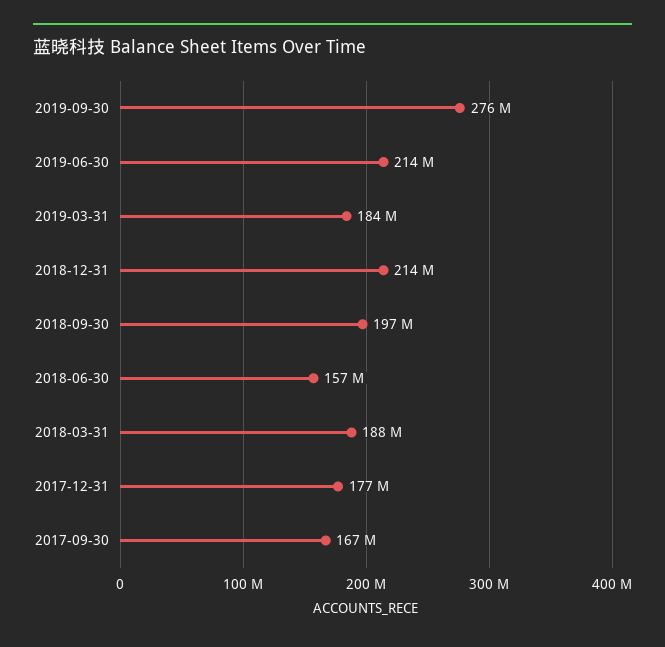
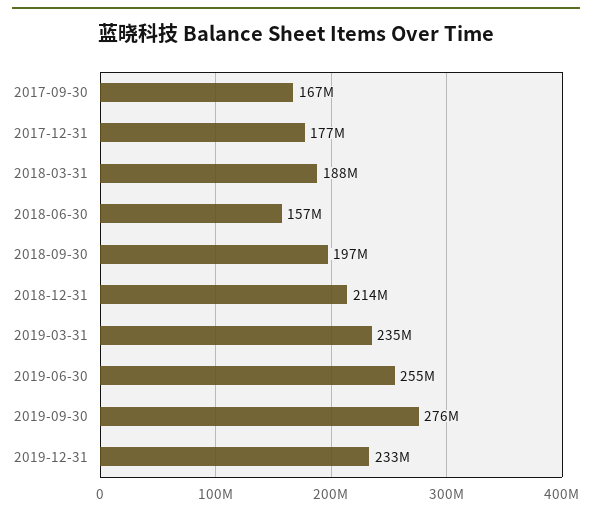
2019-06-30: 214000000 -> 255000000
2019-03-31: 184000000 -> 235000000
2019-12-31: none -> 233000000

